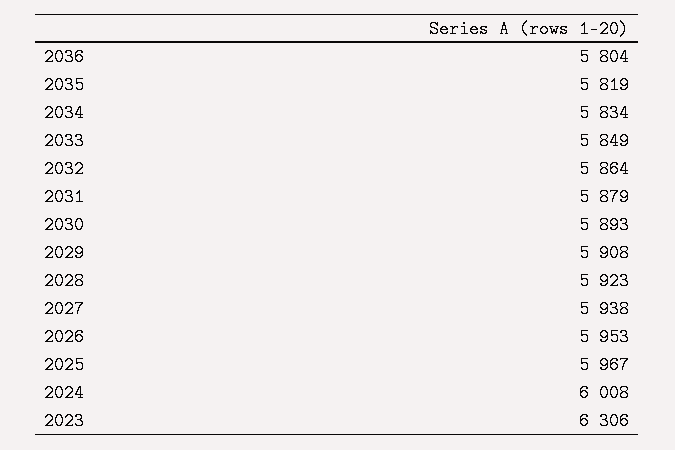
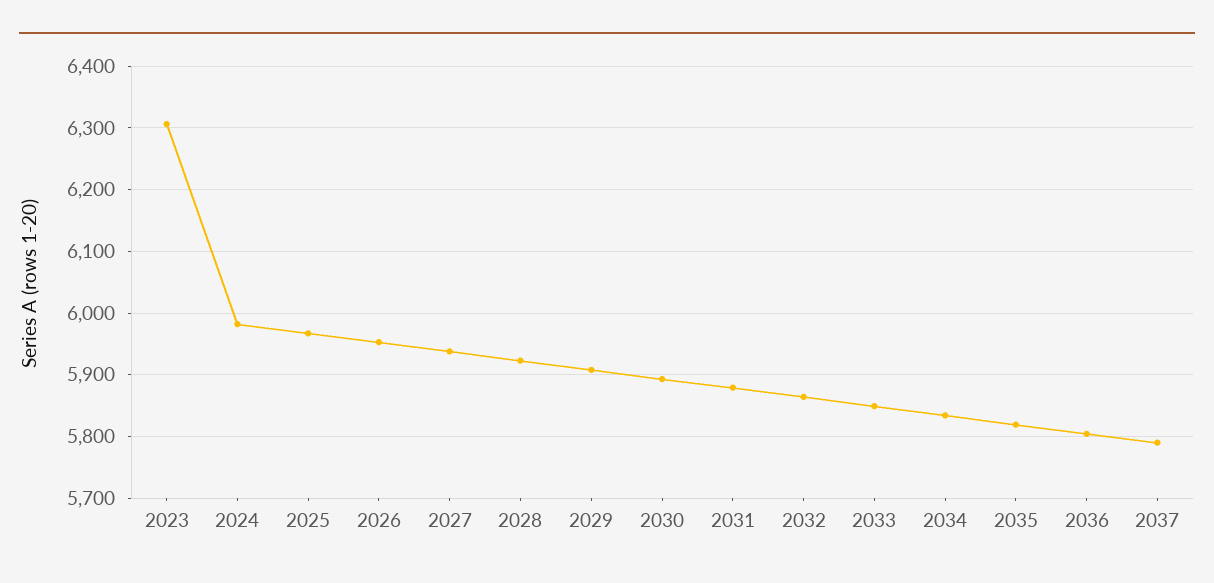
2024: 6008 -> 5980
2037: none -> 5790

